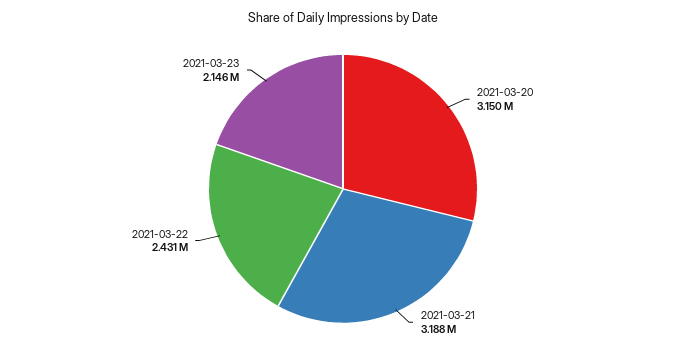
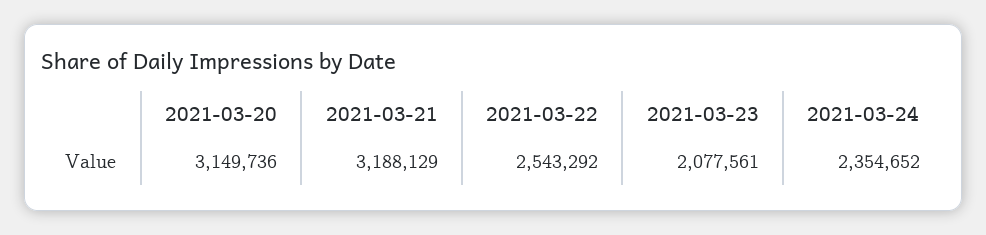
2021-03-22: 2431000 -> 2543292
2021-03-23: 2146000 -> 2077561
2021-03-24: none -> 2354652

